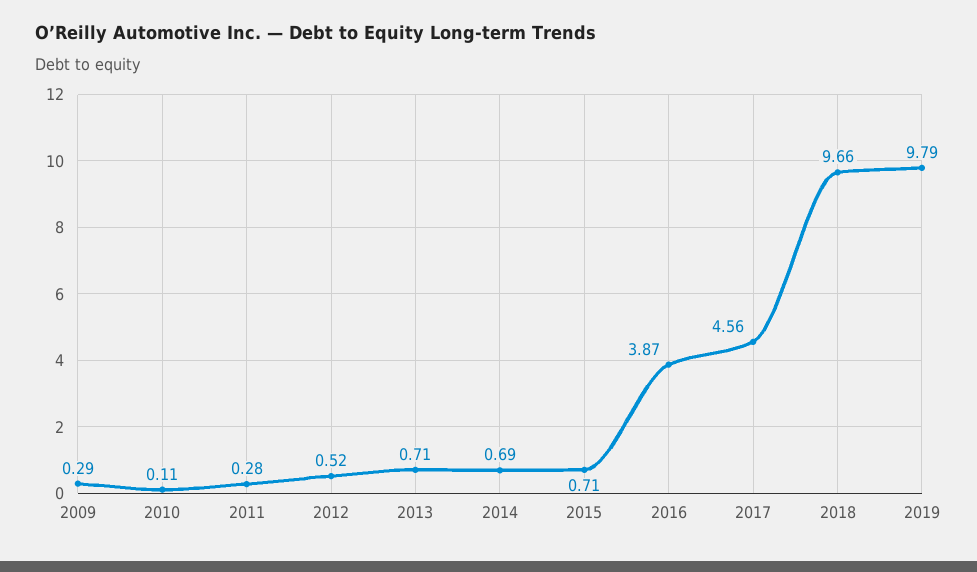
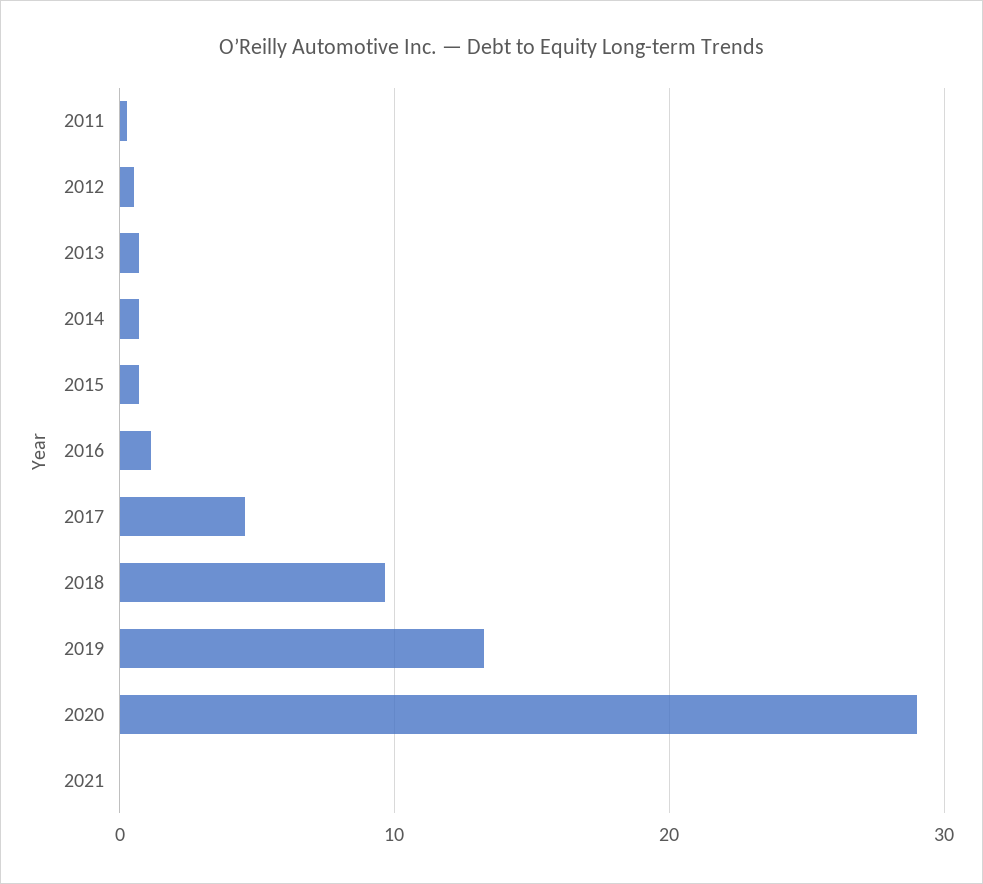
2009: 0.29 -> none
2010: 0.11 -> none
2016: 3.87 -> 1
2019: 9.79 -> 13
2020: none -> 29
2021: none -> 0

